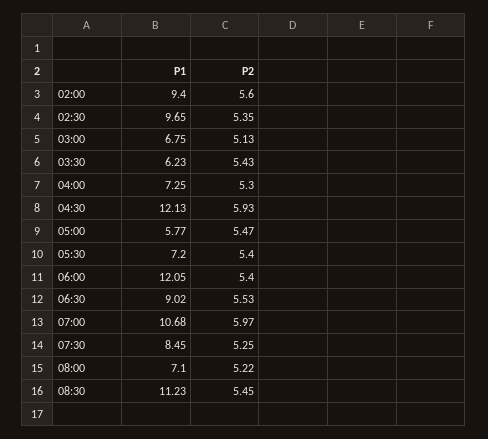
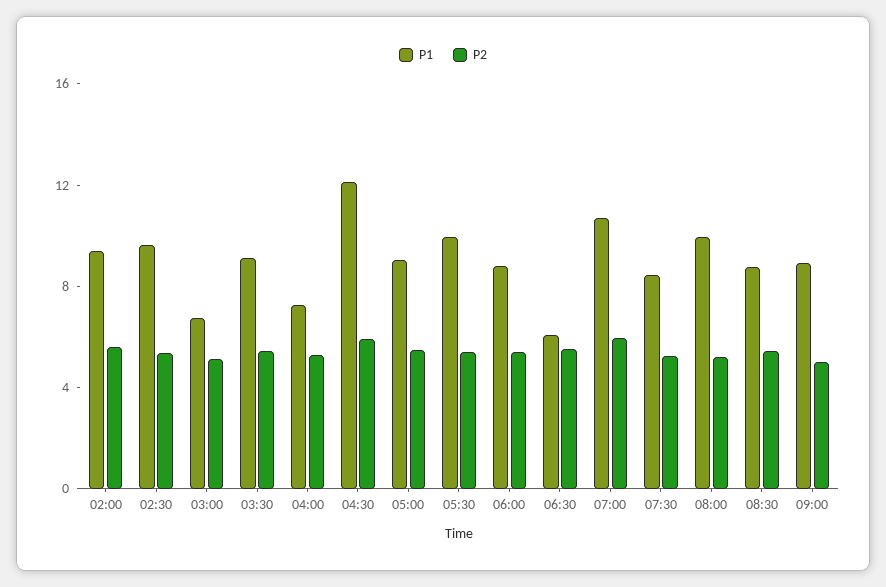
P1, 03:30: 6.23 -> 9
P1, 05:00: 5.77 -> 9
P1, 05:30: 7.2 -> 10
P1, 06:00: 12.05 -> 9
P1, 06:30: 9.02 -> 6
P1, 08:00: 7.1 -> 10
P1, 08:30: 11.23 -> 9
P1, 09:00: none -> 9
P2, 09:00: none -> 5

